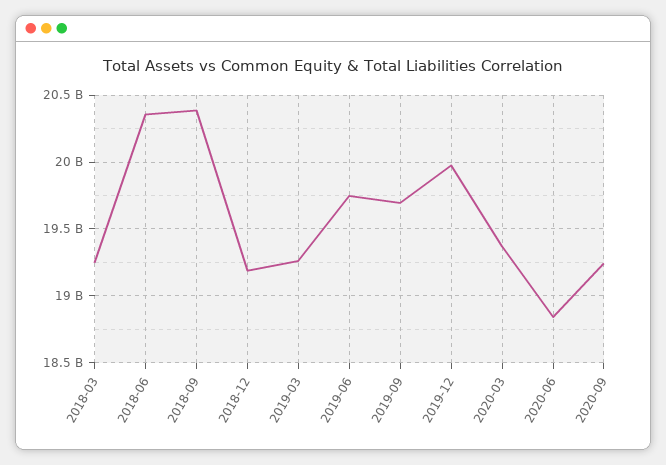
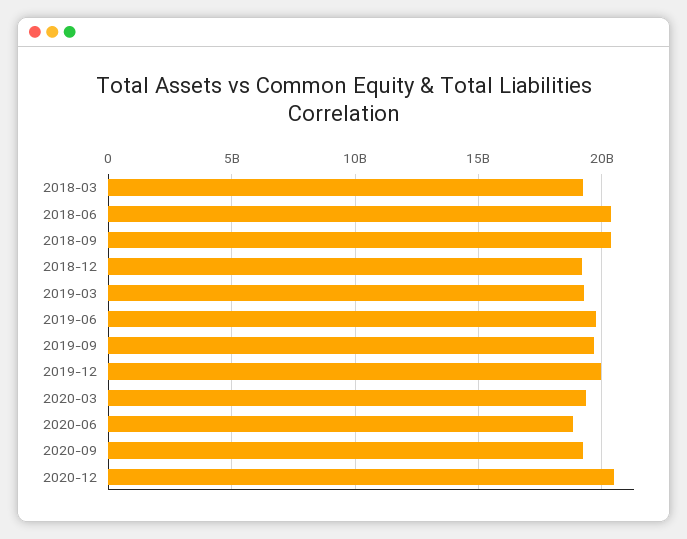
2020-12: none -> 20500000000

